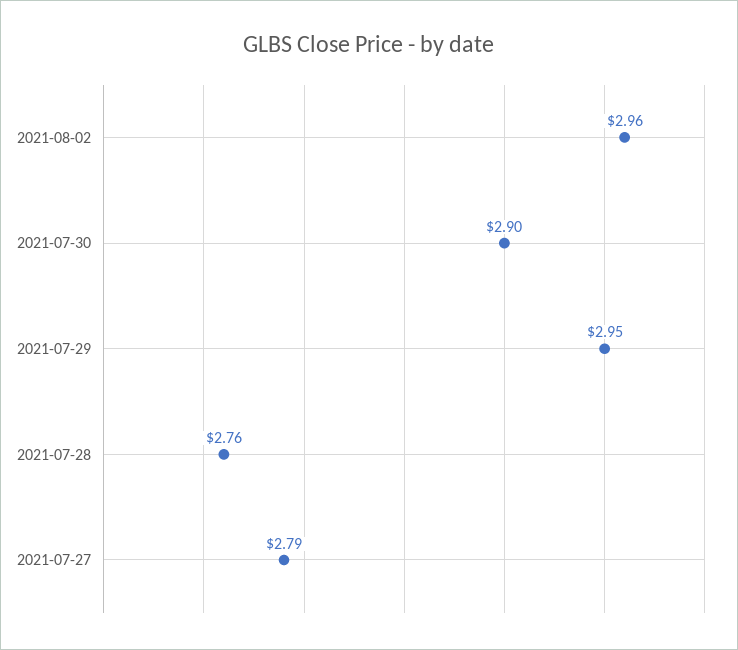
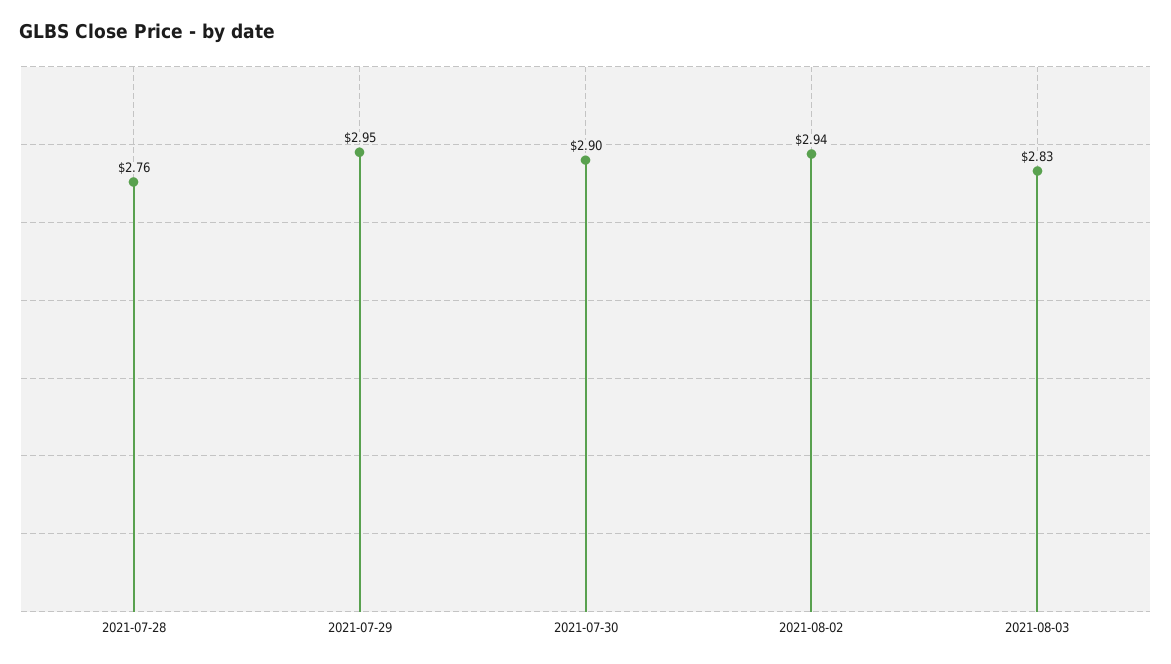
2021-08-02: 2.96 -> 2.94
2021-07-27: 2.79 -> none
2021-08-03: none -> 2.83

